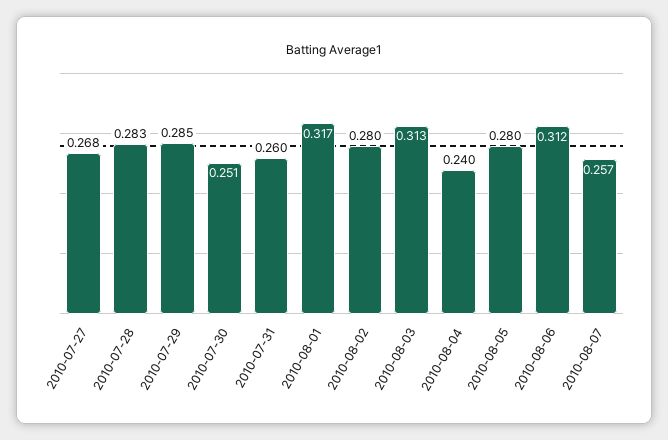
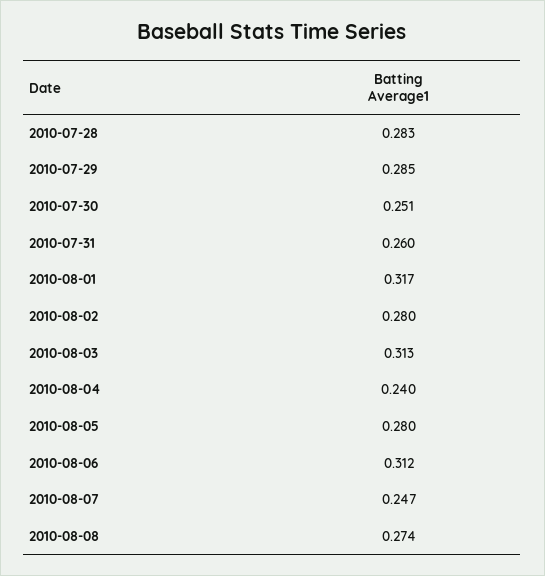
2010-07-27: 0.268 -> none
2010-08-07: 0.257 -> 0.247
2010-08-08: none -> 0.274

